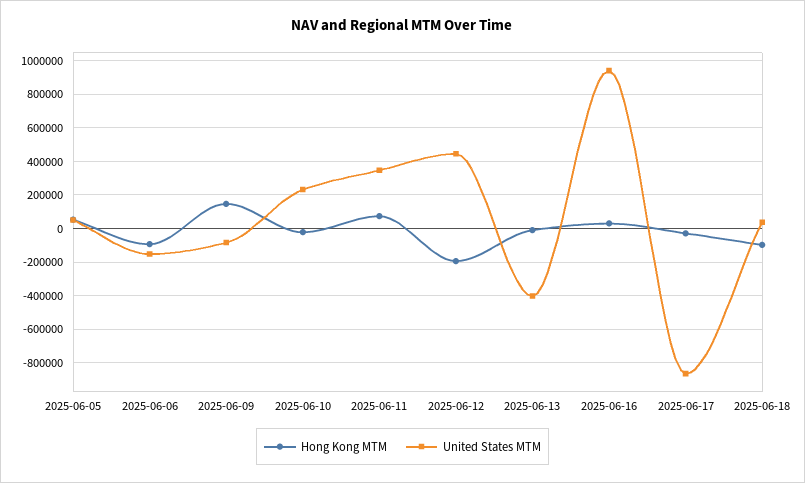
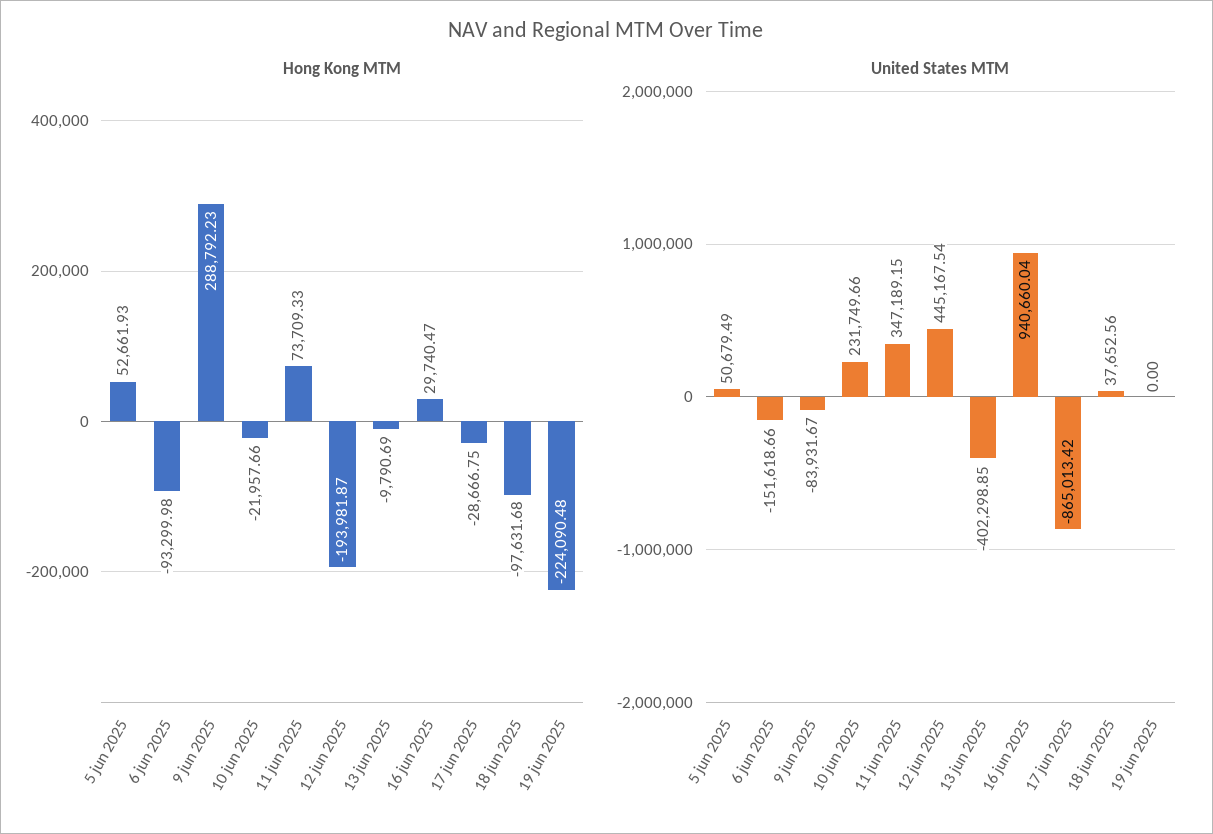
Hong Kong MTM, 2025-06-09: 150000 -> 288792.23
Hong Kong MTM, 19 jun 2025: none -> -224090.48
United States MTM, 19 jun 2025: none -> 0

